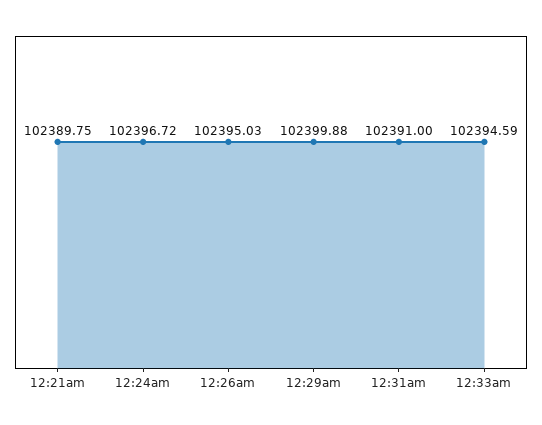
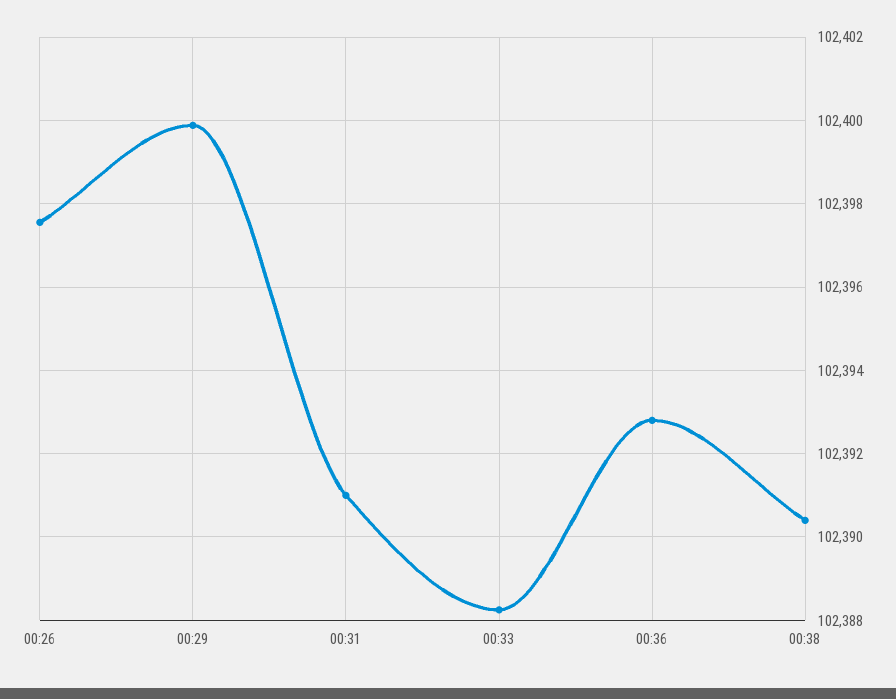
12:21am: 102389.75 -> none
12:24am: 102396.72 -> none
12:26am: 102395.03 -> 102397.6
12:33am: 102394.59 -> 102388.2
00:36: none -> 102392.8
00:38: none -> 102390.4

